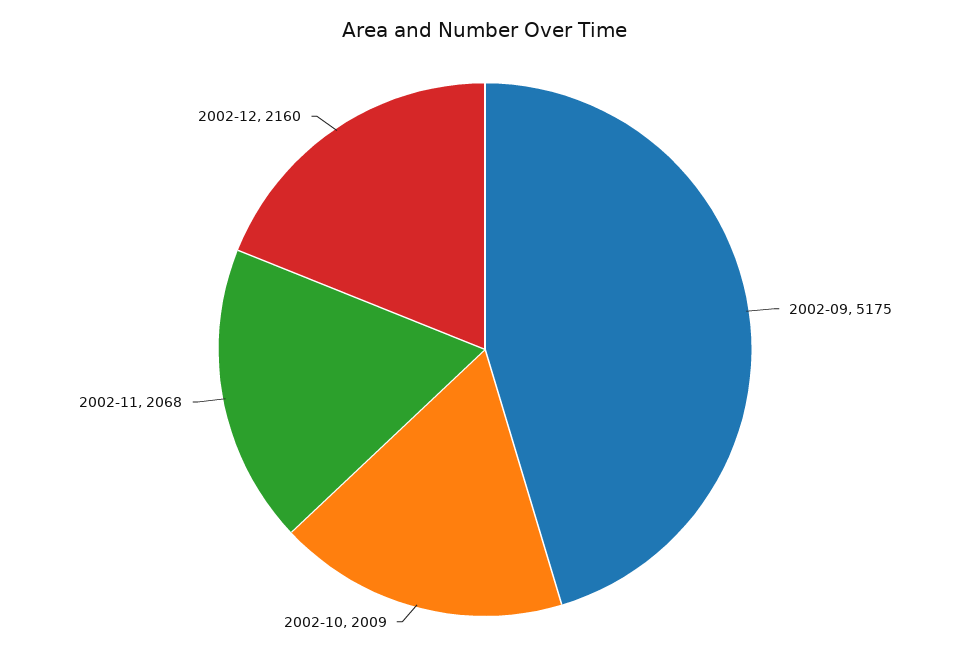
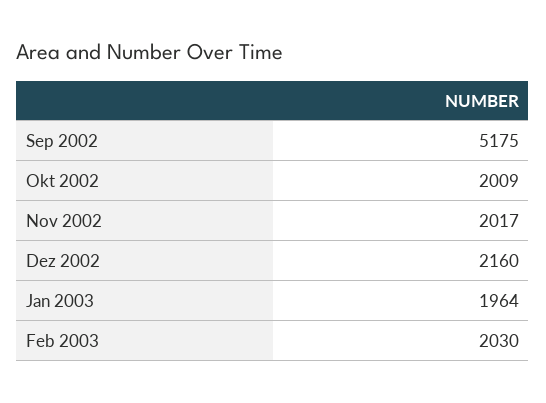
2002-11: 2068 -> 2017
Jan 2003: none -> 1964
Feb 2003: none -> 2030

